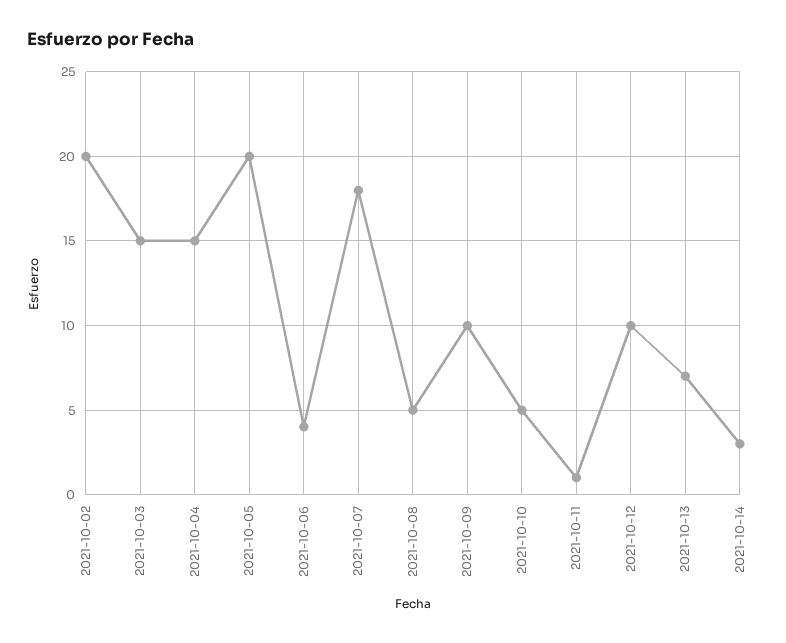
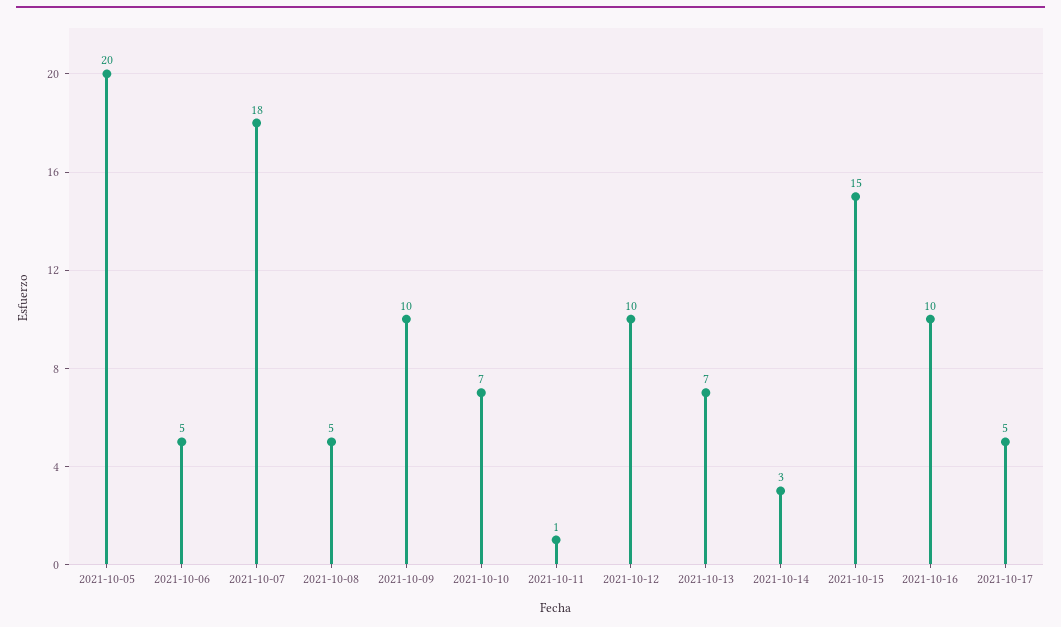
2021-10-02: 20 -> none
2021-10-03: 15 -> none
2021-10-04: 15 -> none
2021-10-06: 4 -> 5
2021-10-10: 5 -> 7
2021-10-15: none -> 15
2021-10-16: none -> 10
2021-10-17: none -> 5

